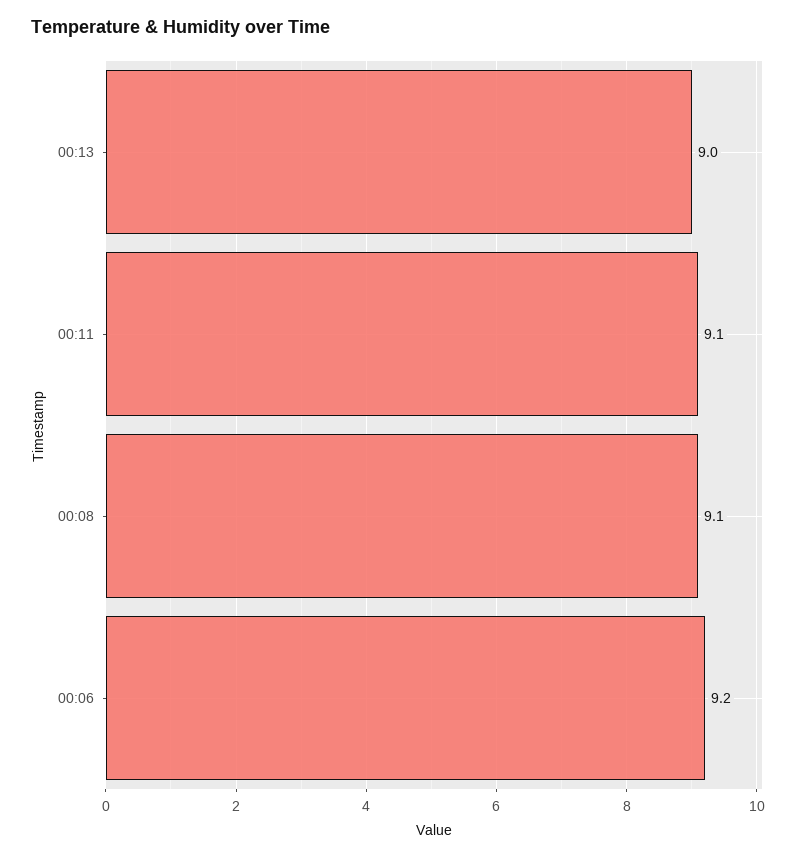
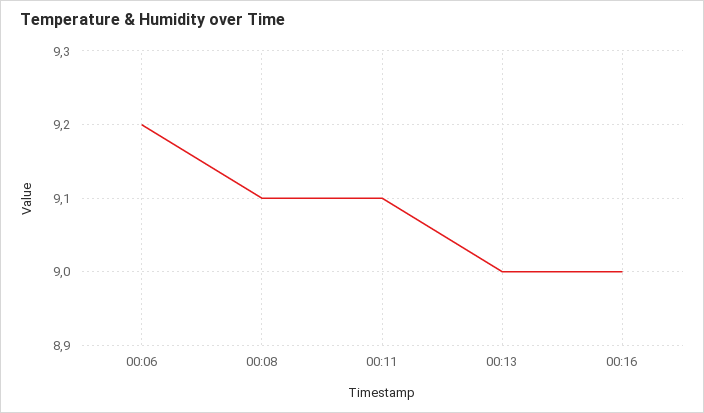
00:16: none -> 9

